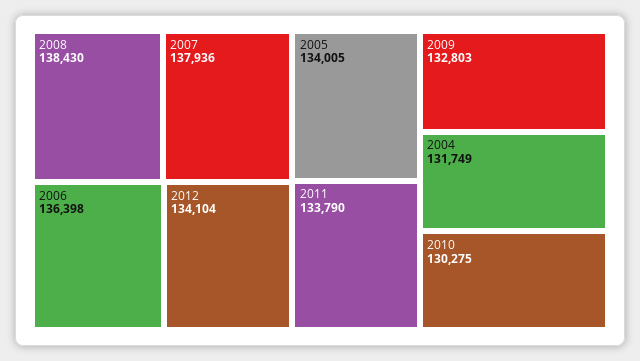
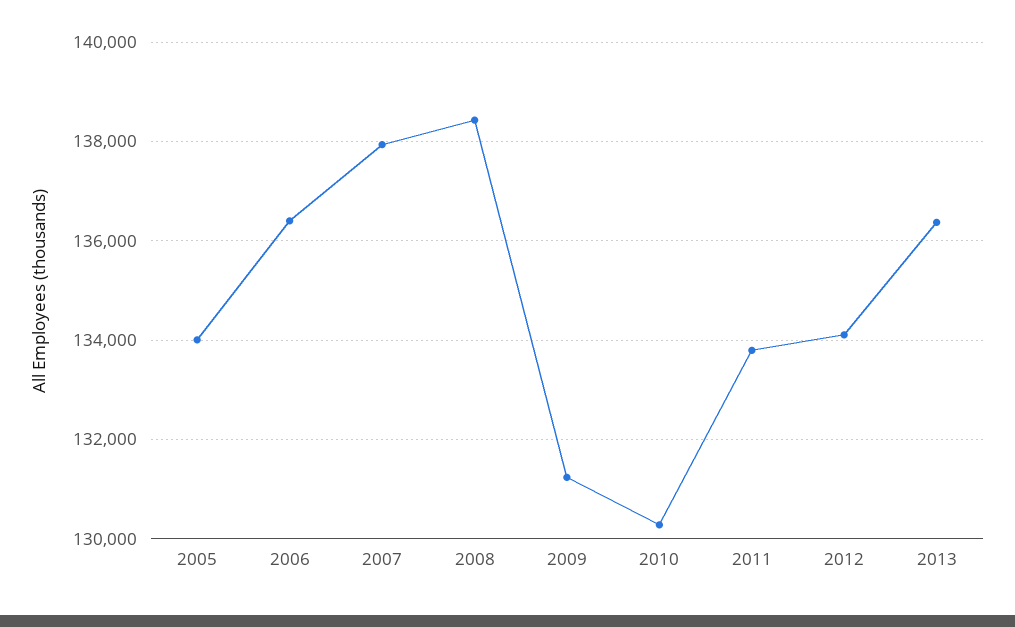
2009: 132803 -> 131200
2004: 131749 -> none
2013: none -> 136400

